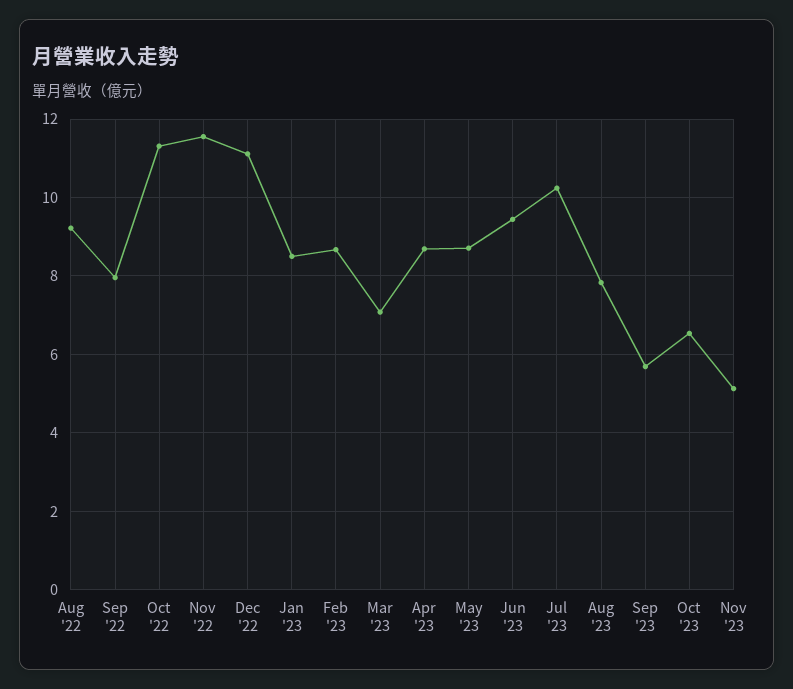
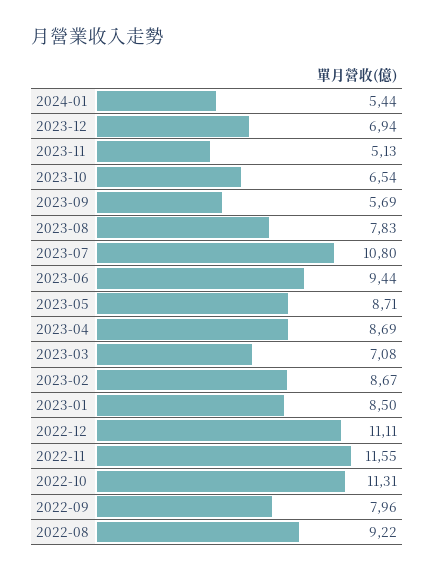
Jul '23: 10.2 -> 10.8
2024-01: none -> 5.44
2023-12: none -> 6.94

